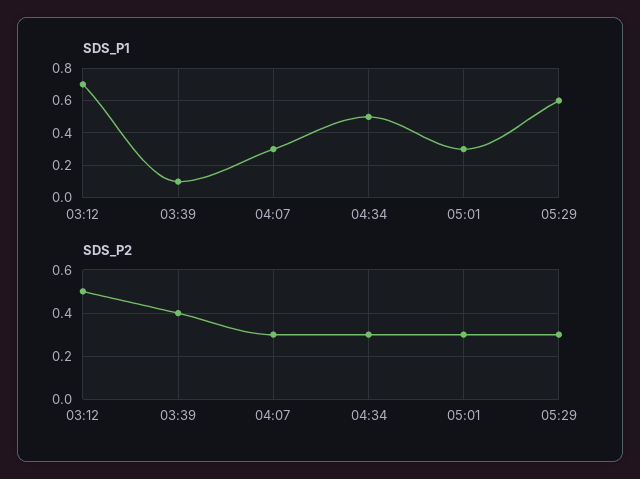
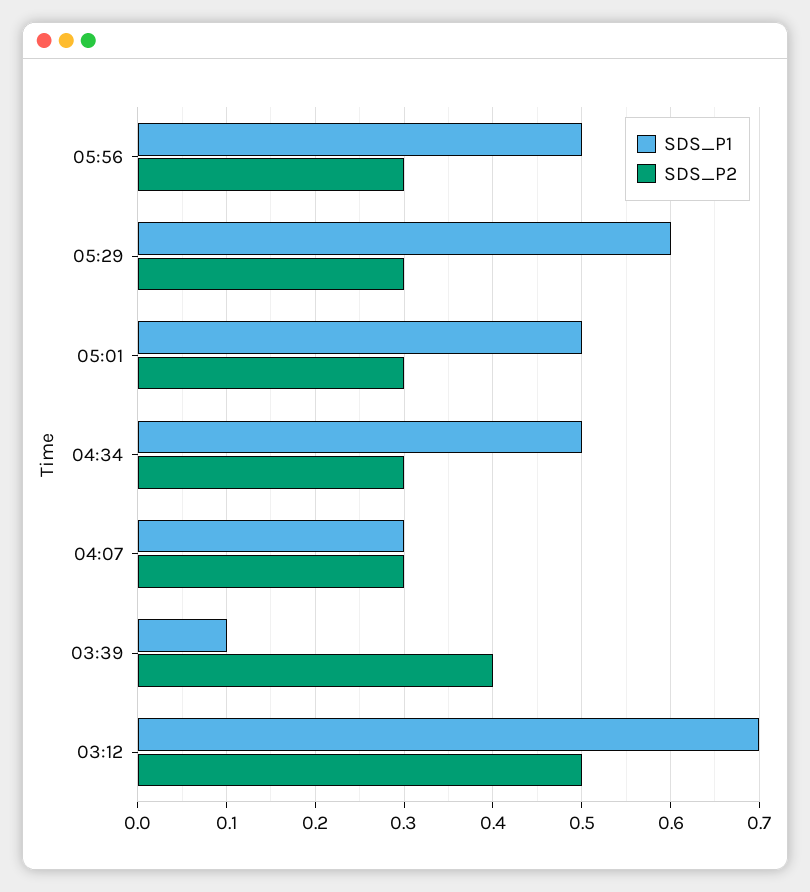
SDS_P1, 05:01: 0.3 -> 0.5
SDS_P1, 05:56: none -> 0.5
SDS_P2, 05:56: none -> 0.3

